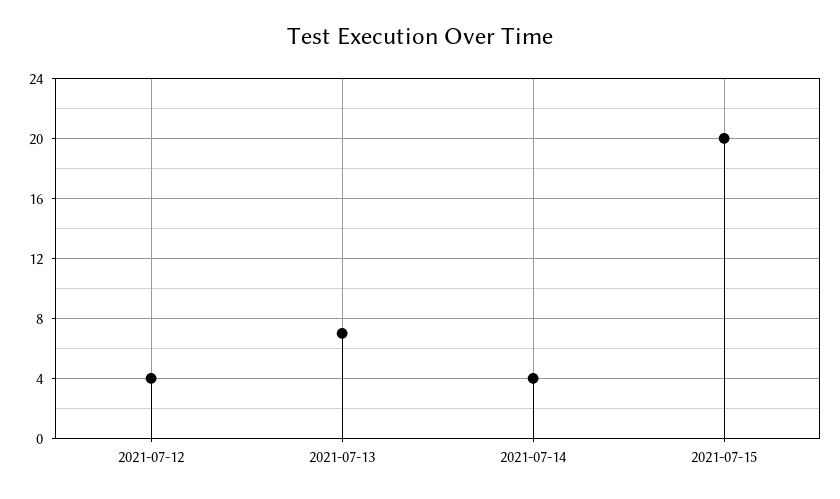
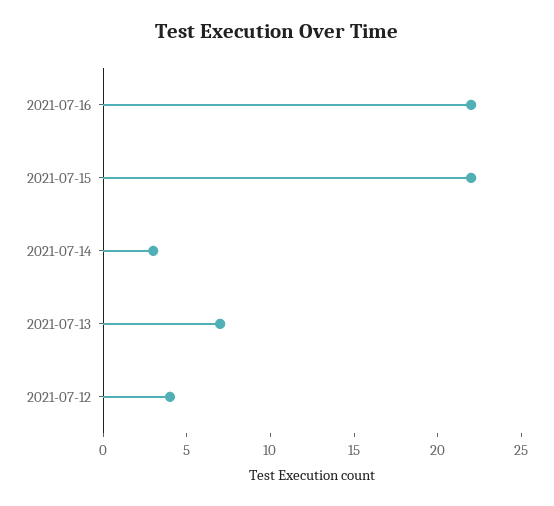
2021-07-14: 4 -> 3
2021-07-15: 20 -> 22
2021-07-16: none -> 22

